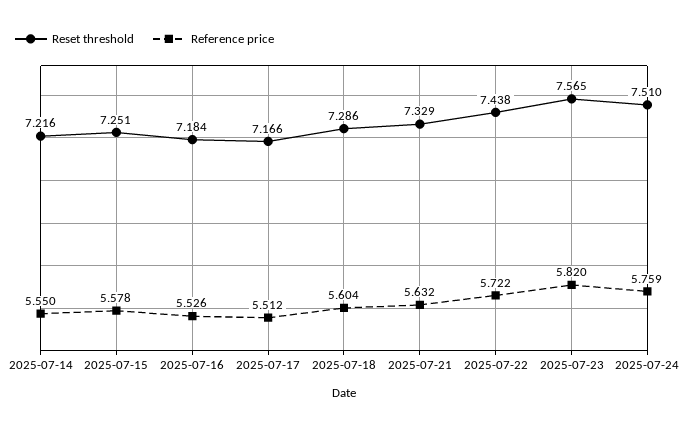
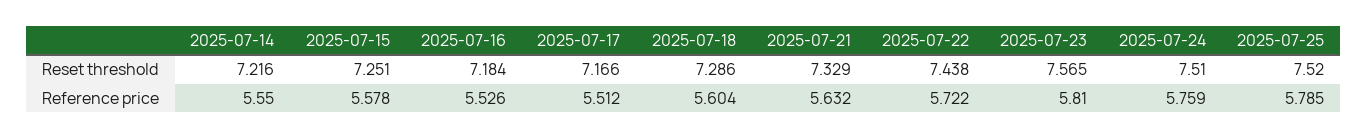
Reference price, 2025-07-23: 5.82 -> 5.81
Reset threshold, 2025-07-25: none -> 7.52
Reference price, 2025-07-25: none -> 5.785

